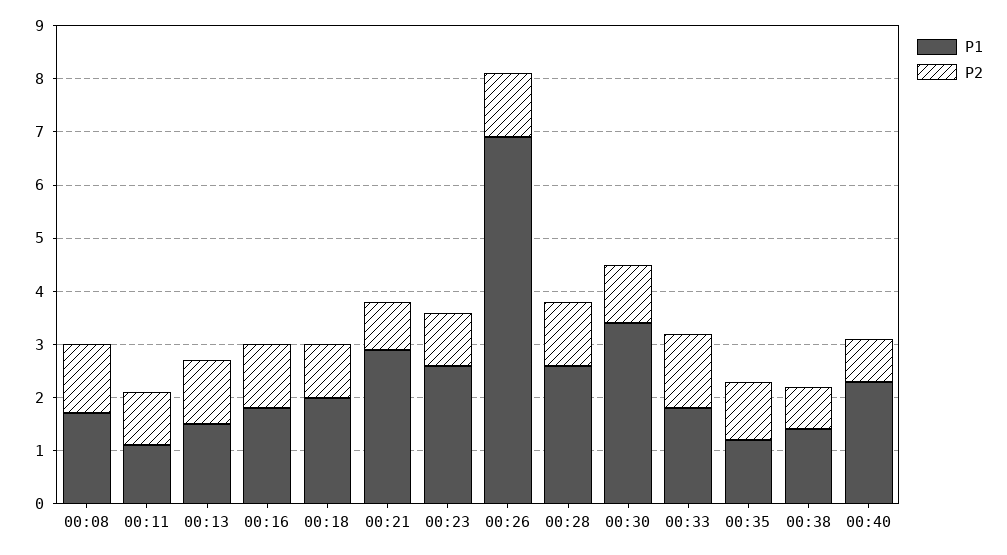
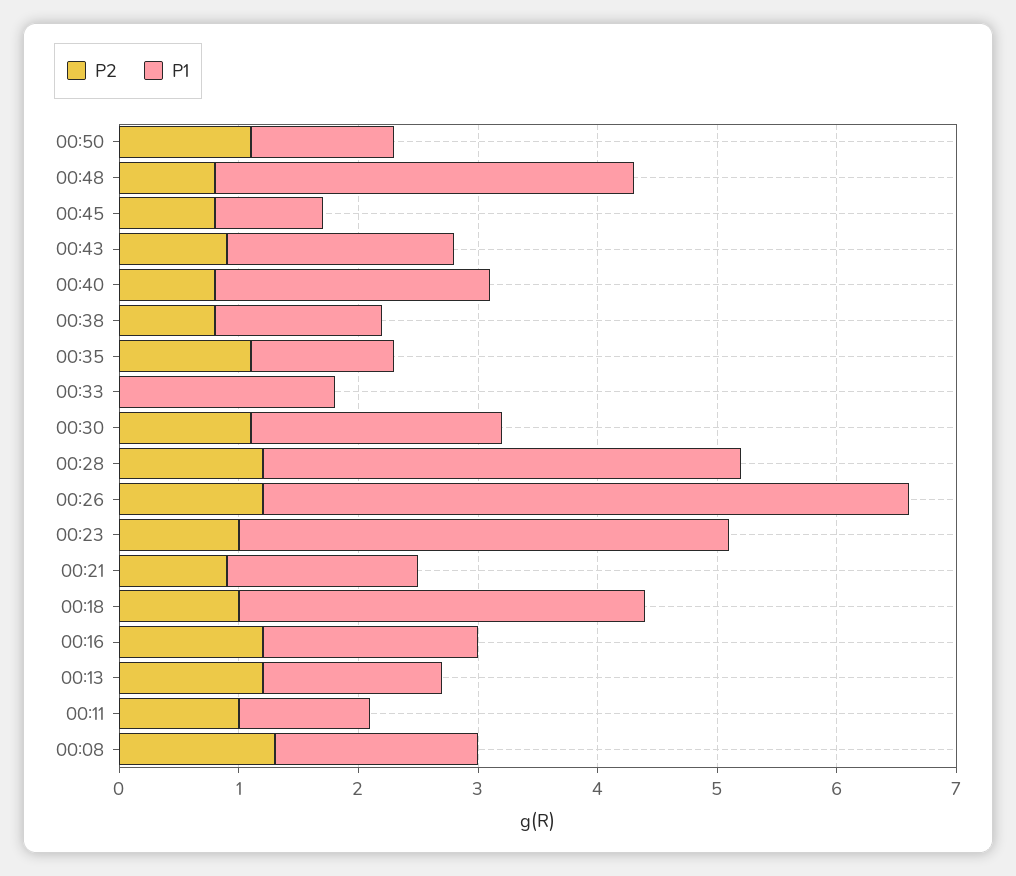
P1, 00:18: 2 -> 3.4
P1, 00:21: 3 -> 1.6
P1, 00:23: 2.5 -> 4.1
P1, 00:26: 7 -> 5.4
P1, 00:28: 2.5 -> 4
P1, 00:30: 3.5 -> 2.1
P2, 00:33: 1.5 -> 0
P2, 00:50: none -> 1.1
P1, 00:50: none -> 1.2
P2, 00:48: none -> 0.8
P1, 00:48: none -> 3.5
P2, 00:45: none -> 0.8
P1, 00:45: none -> 0.9
P2, 00:43: none -> 0.9
P1, 00:43: none -> 1.9

